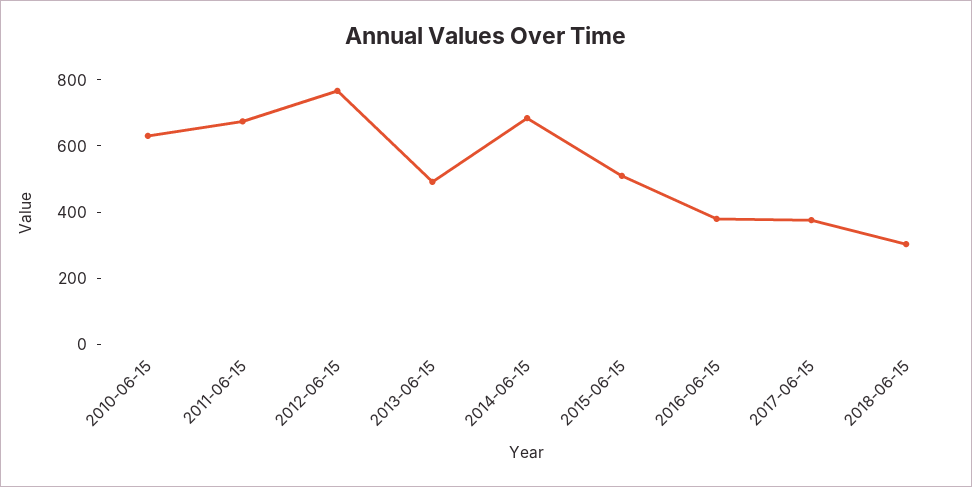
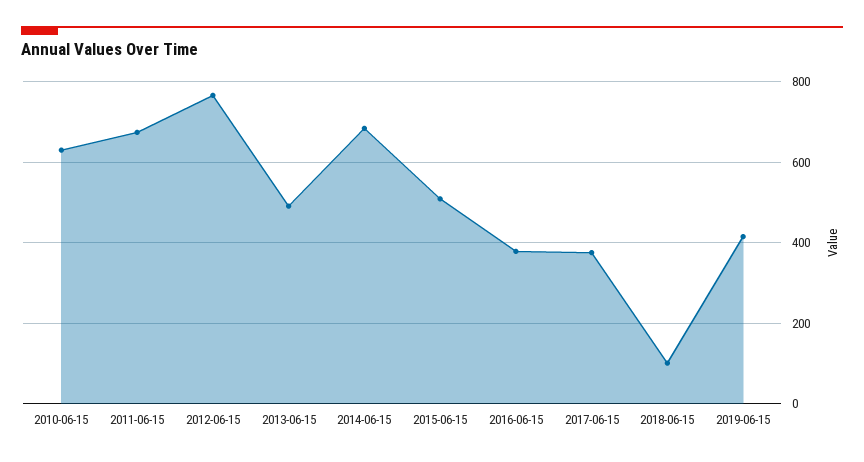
2018-06-15: 300 -> 100
2019-06-15: none -> 420

